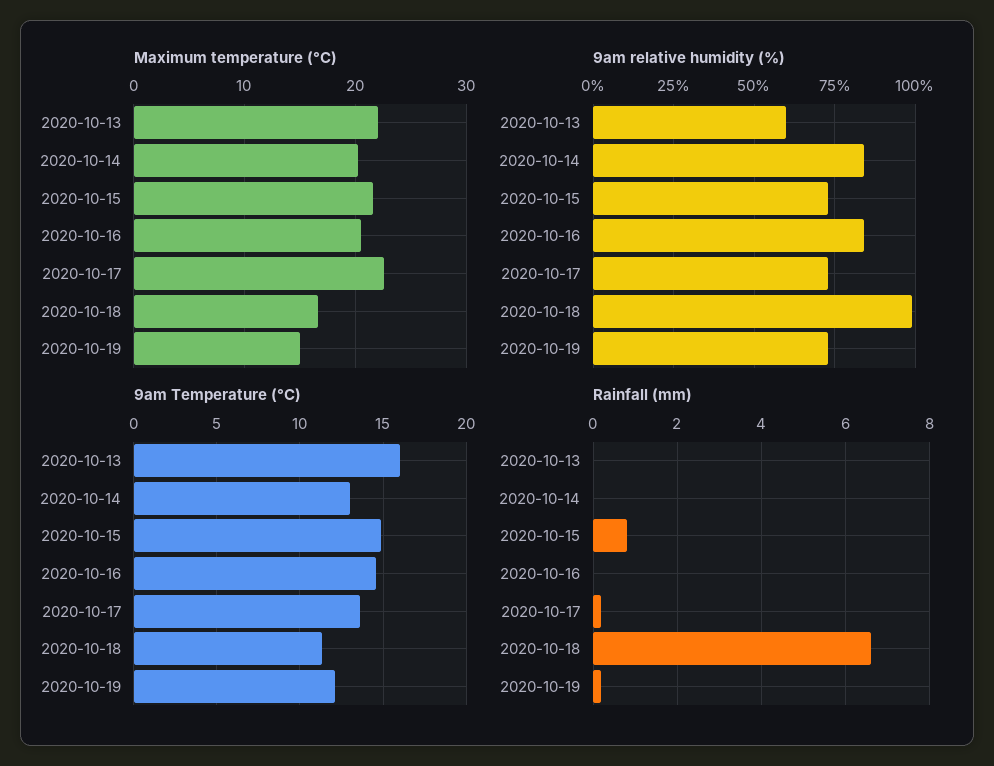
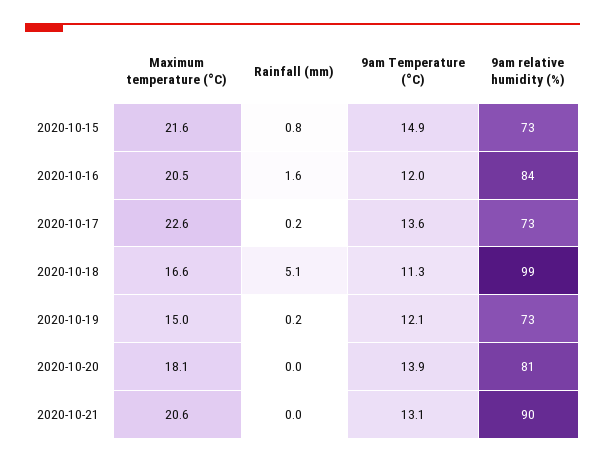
Maximum temperature (°C), 2020-10-13: 22 -> none
Maximum temperature (°C), 2020-10-14: 20 -> none
9am relative humidity (%), 2020-10-13: 60 -> none
9am relative humidity (%), 2020-10-14: 85 -> none
9am Temperature (°C), 2020-10-13: 16 -> none
9am Temperature (°C), 2020-10-14: 13 -> none
9am Temperature (°C), 2020-10-16: 14.5 -> 12
Rainfall (mm), 2020-10-13: 0 -> none
Rainfall (mm), 2020-10-14: 0 -> none
Rainfall (mm), 2020-10-16: 0 -> 1.6
Rainfall (mm), 2020-10-18: 6.5 -> 5.1
Maximum temperature (°C), 2020-10-20: none -> 18.1
Rainfall (mm), 2020-10-20: none -> 0
9am Temperature (°C), 2020-10-20: none -> 13.9
9am relative humidity (%), 2020-10-20: none -> 81
Maximum temperature (°C), 2020-10-21: none -> 20.6
Rainfall (mm), 2020-10-21: none -> 0
9am Temperature (°C), 2020-10-21: none -> 13.1
9am relative humidity (%), 2020-10-21: none -> 90

